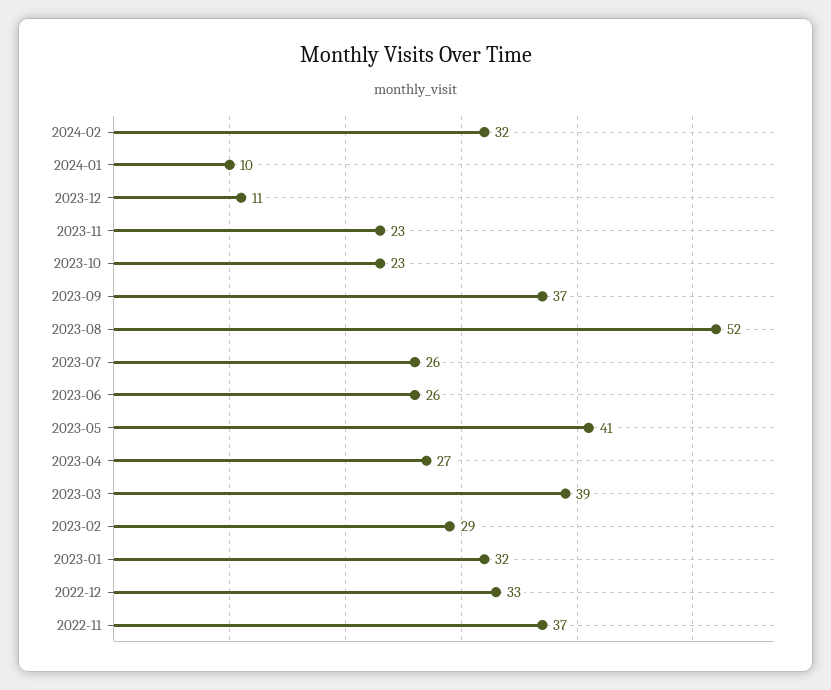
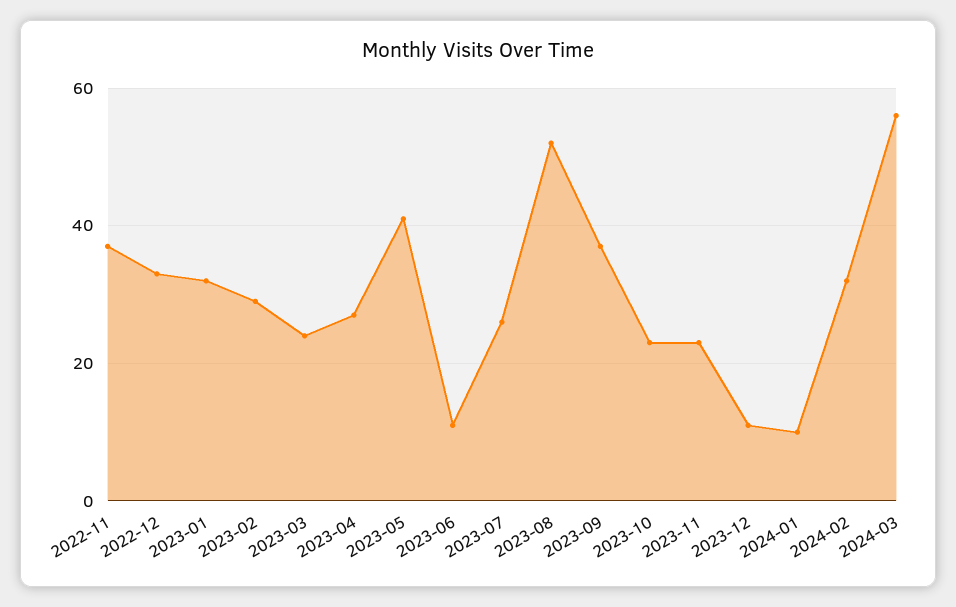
2023-06: 26 -> 10
2023-03: 39 -> 25
2024-03: none -> 55

